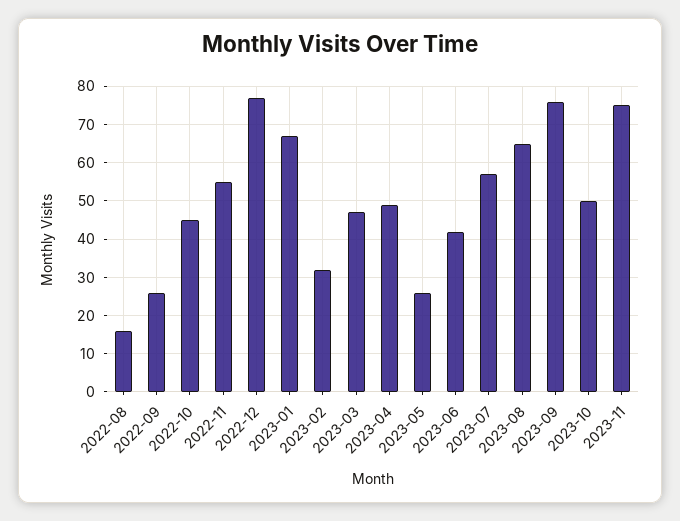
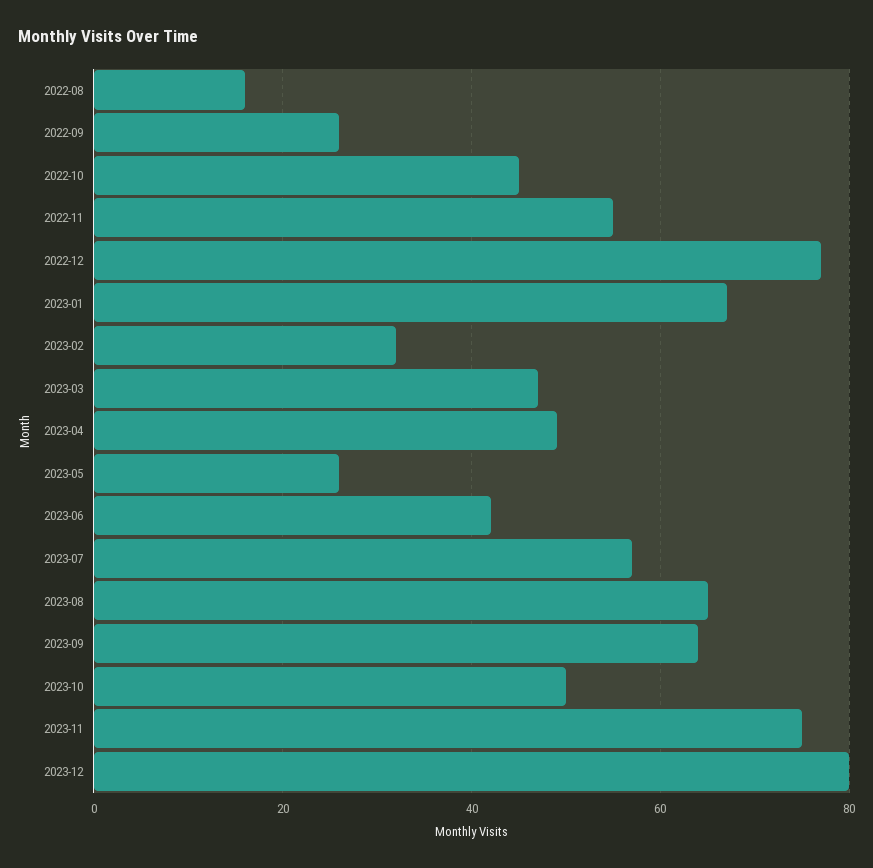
2023-09: 75 -> 65
2023-12: none -> 80

